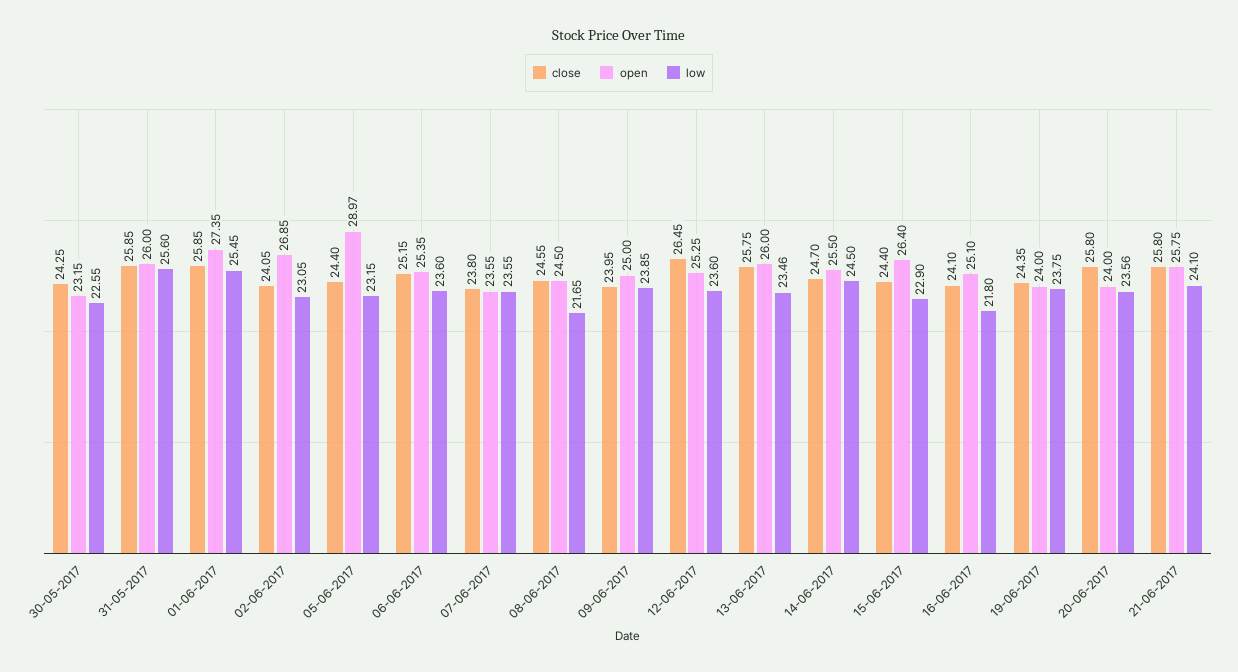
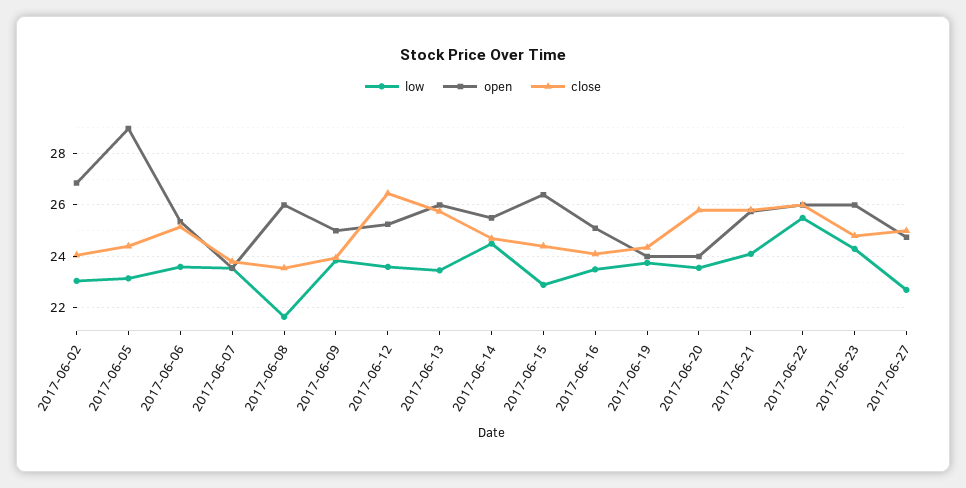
close, 30-05-2017: 24.25 -> none
open, 30-05-2017: 23.15 -> none
low, 30-05-2017: 22.55 -> none
close, 31-05-2017: 25.85 -> none
open, 31-05-2017: 26 -> none
low, 31-05-2017: 25.6 -> none
close, 01-06-2017: 25.85 -> none
open, 01-06-2017: 27.35 -> none
low, 01-06-2017: 25.45 -> none
close, 08-06-2017: 24.55 -> 23.5
open, 08-06-2017: 24.5 -> 26
low, 16-06-2017: 21.8 -> 23.5
low, 2017-06-22: none -> 25.5
open, 2017-06-22: none -> 26
close, 2017-06-22: none -> 26
low, 2017-06-23: none -> 24.25
open, 2017-06-23: none -> 26
close, 2017-06-23: none -> 24.75
low, 2017-06-27: none -> 22.75
open, 2017-06-27: none -> 24.75
close, 2017-06-27: none -> 25

